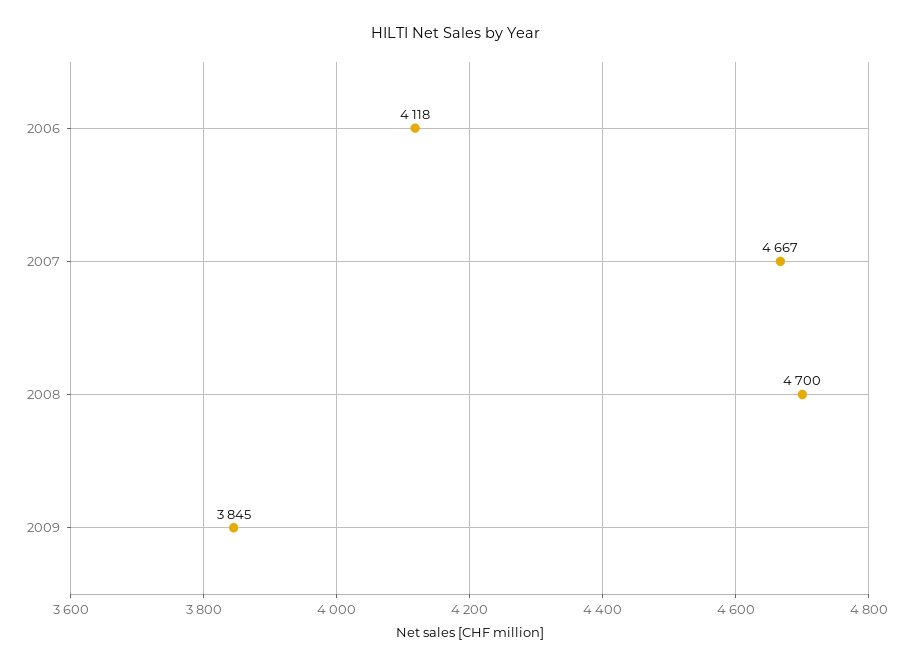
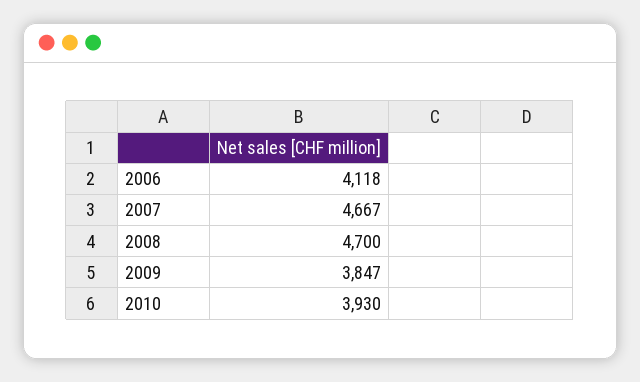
2009: 3845 -> 3847
2010: none -> 3930

